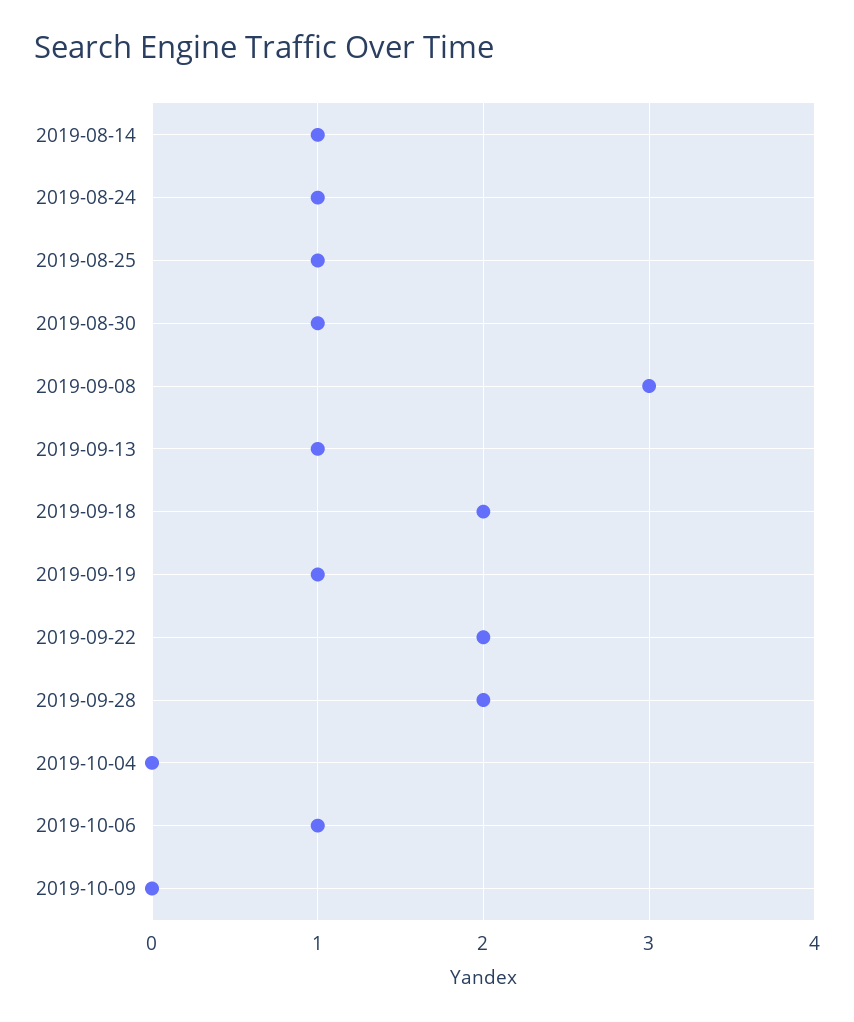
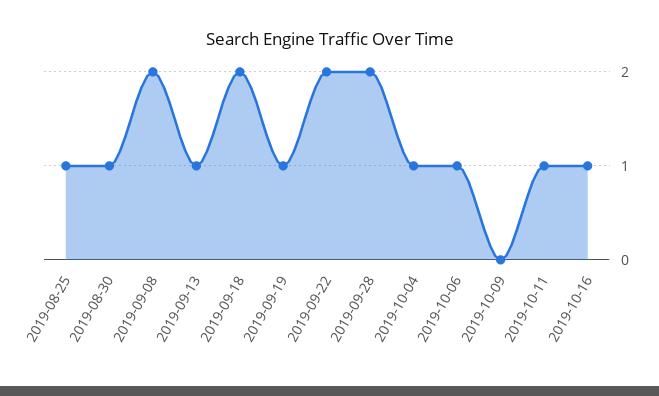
2019-08-14: 1 -> none
2019-08-24: 1 -> none
2019-09-08: 3 -> 2
2019-10-04: 0 -> 1
2019-10-11: none -> 1
2019-10-16: none -> 1

